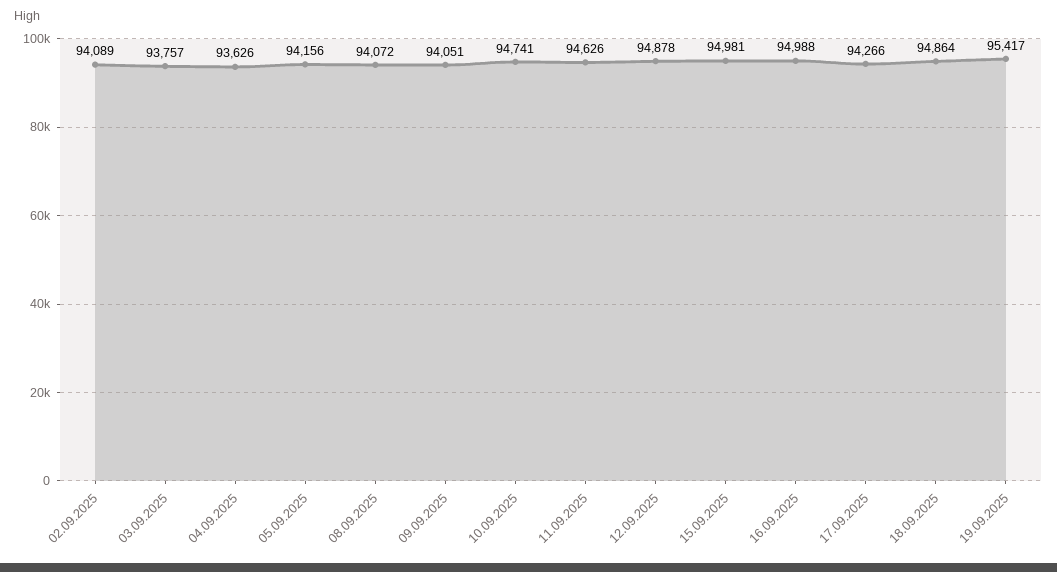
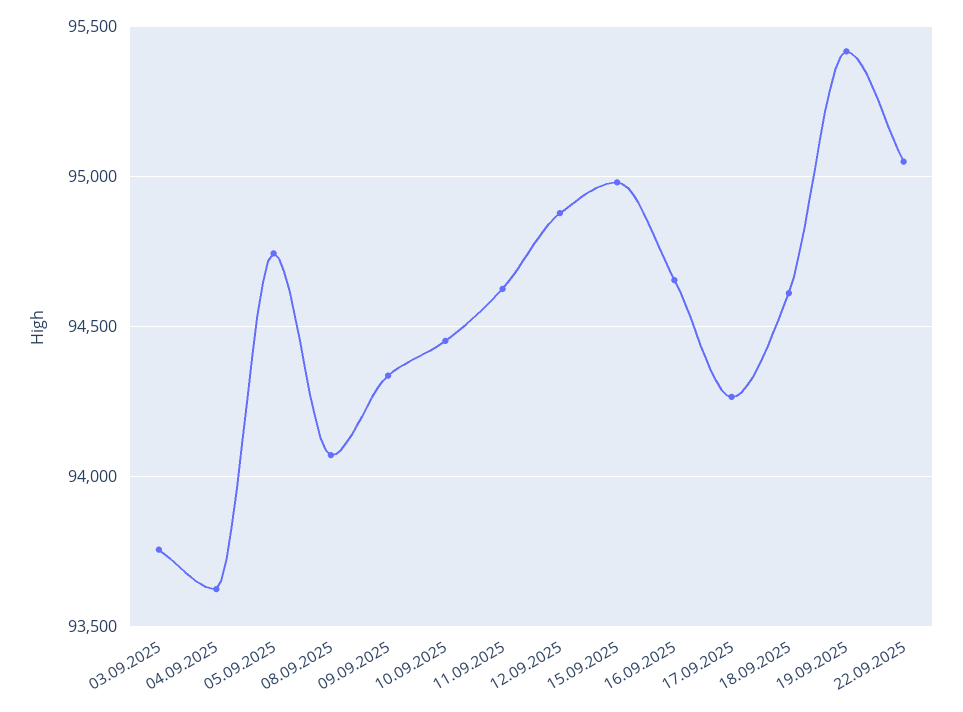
02.09.2025: 94089 -> none
05.09.2025: 94156 -> 94750
09.09.2025: 94051 -> 94350
10.09.2025: 94741 -> 94450
16.09.2025: 94988 -> 94650
18.09.2025: 94864 -> 94600
22.09.2025: none -> 95050

